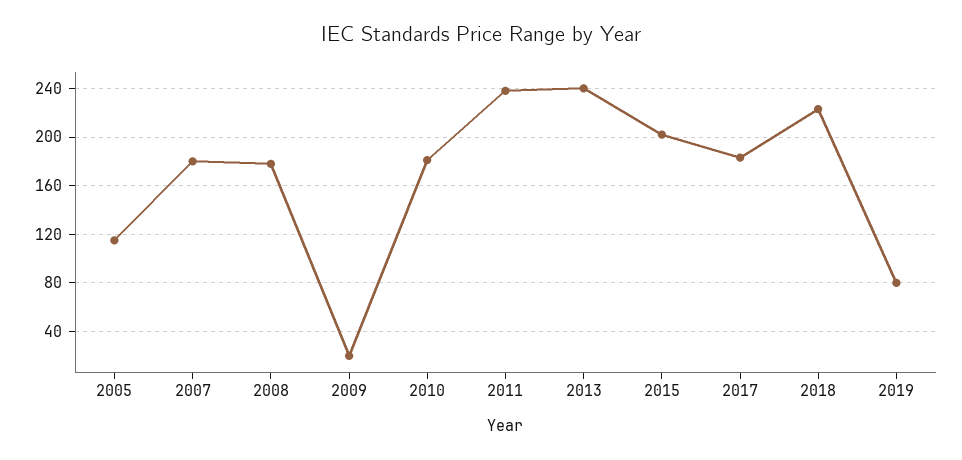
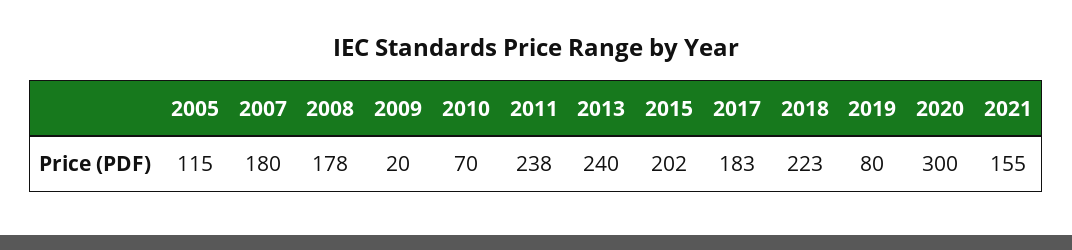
2010: 180 -> 70
2020: none -> 300
2021: none -> 155

